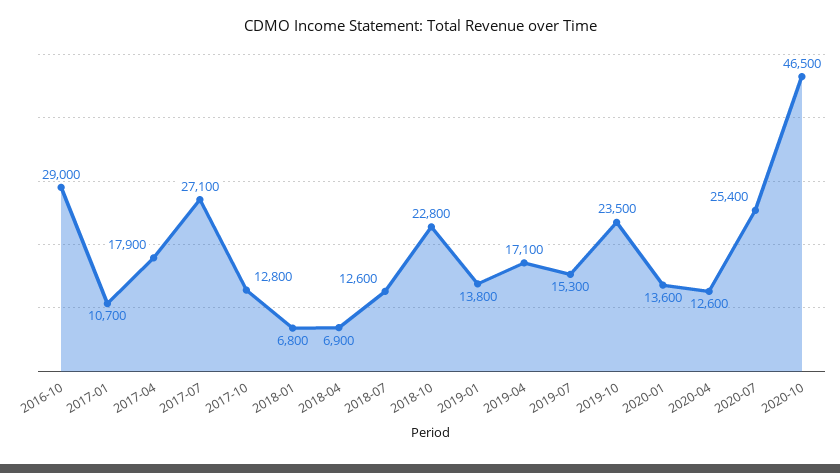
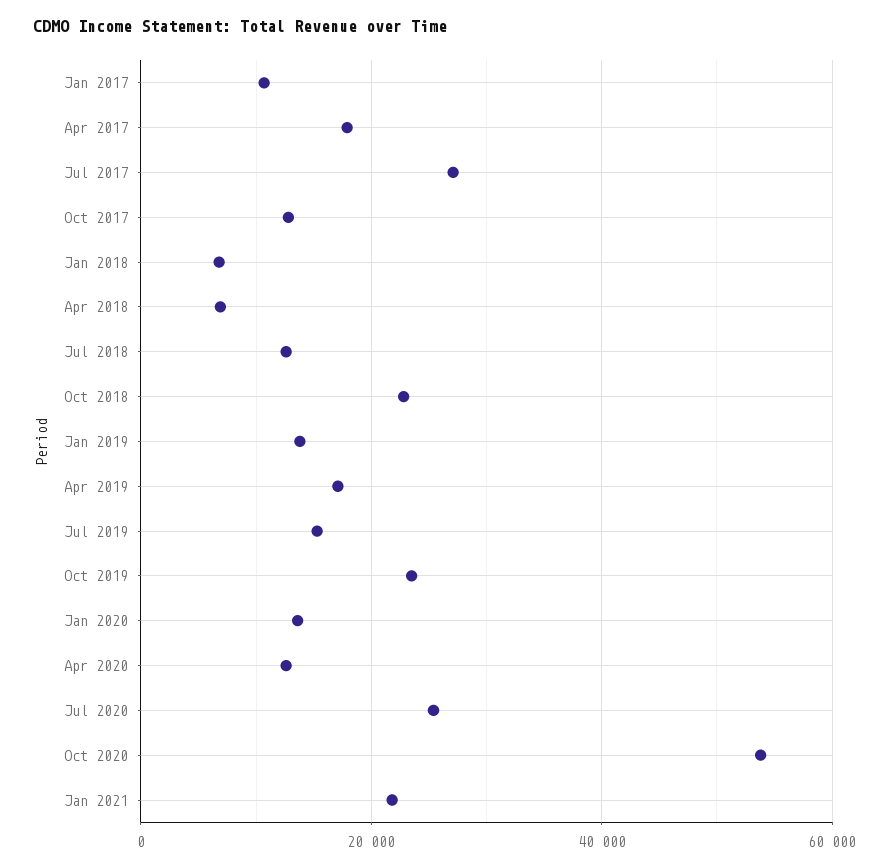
2016-10: 29000 -> none
2020-10: 46500 -> 54000
Jan 2021: none -> 22000

